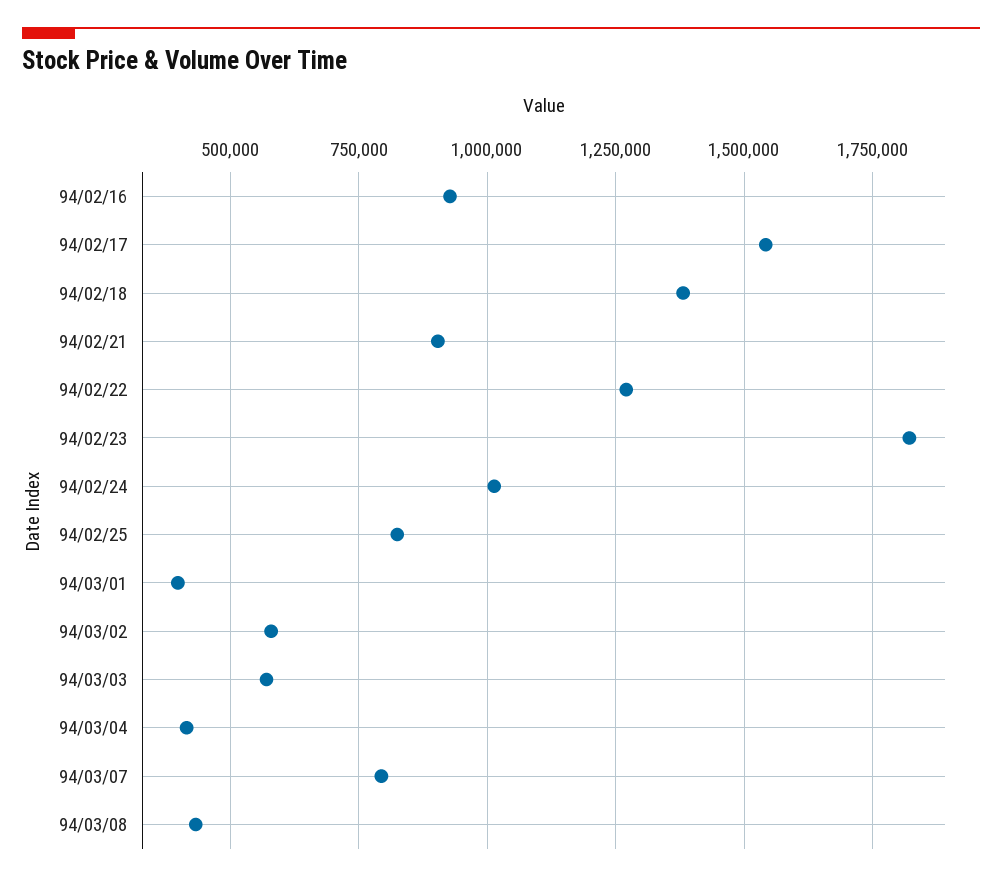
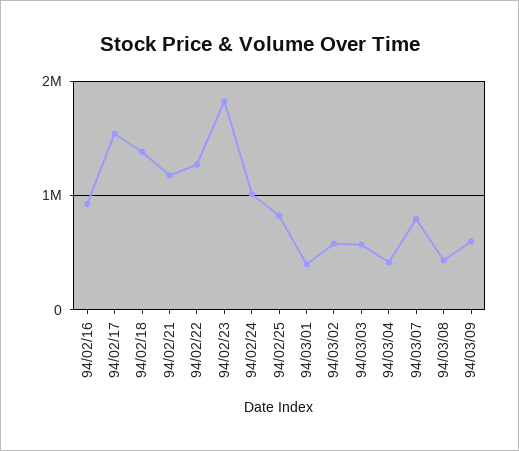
94/02/21: 900000 -> 1200000
94/03/09: none -> 600000

